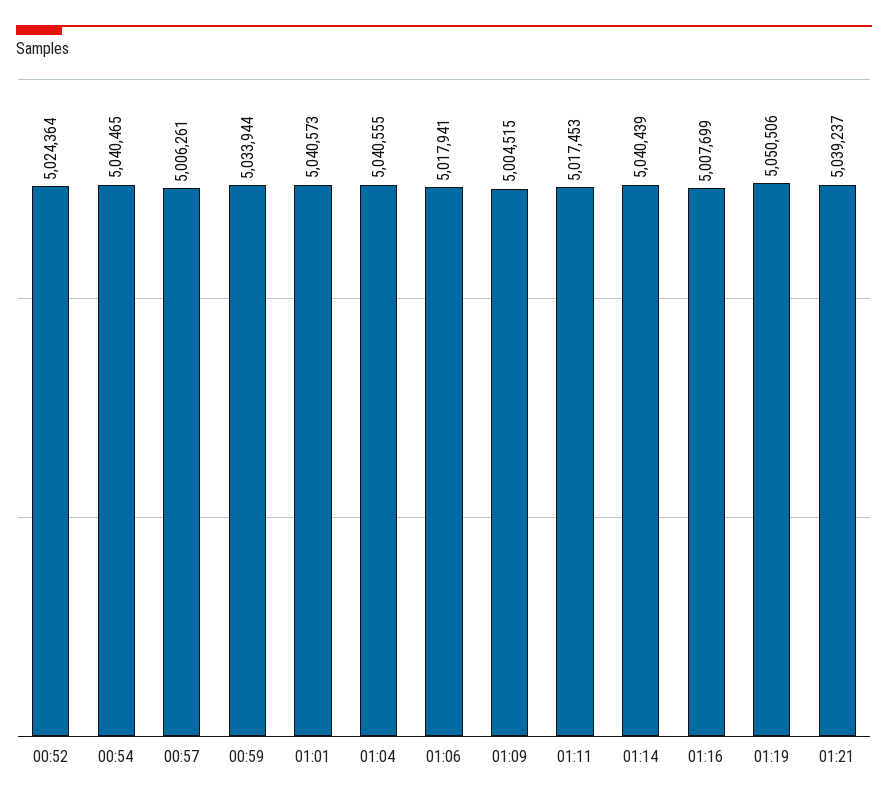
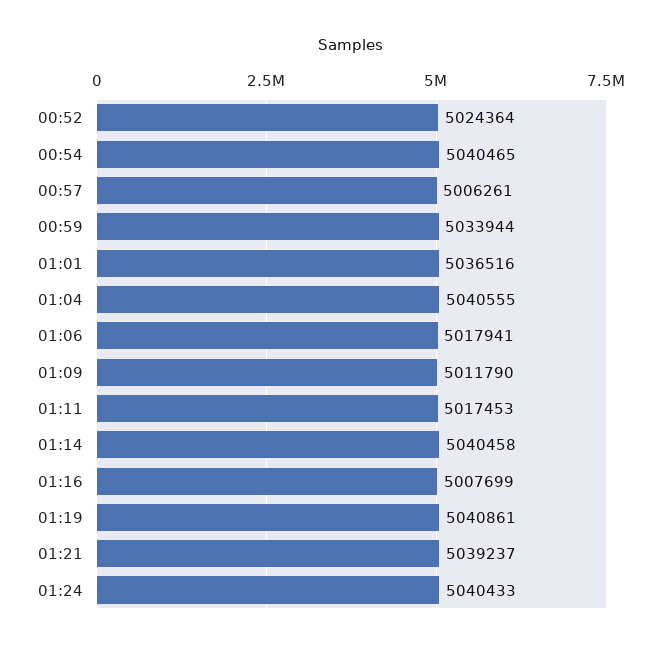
01:01: 5040573 -> 5036516
01:09: 5004515 -> 5011790
01:14: 5040439 -> 5040458
01:19: 5050506 -> 5040861
01:24: none -> 5040433

